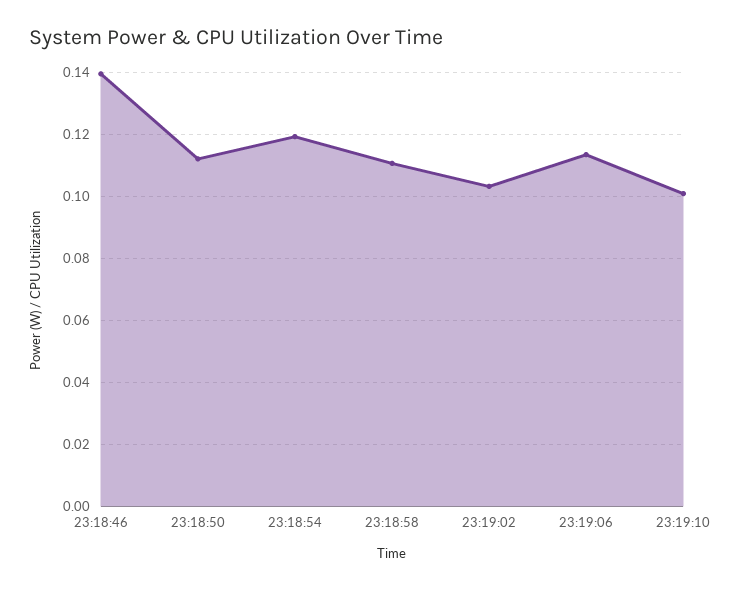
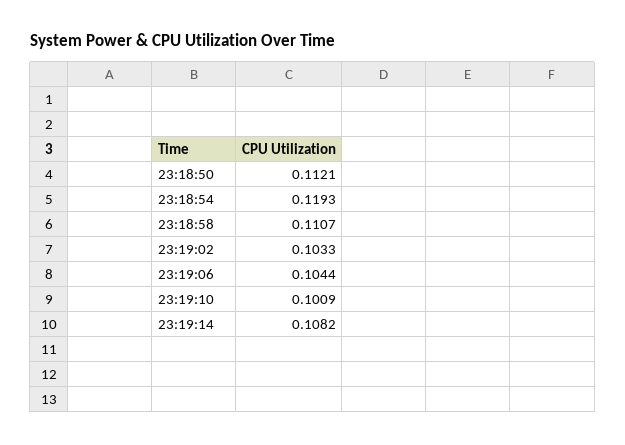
23:18:46: 0.14 -> none
23:19:06: 0.114 -> 0.1044
23:19:14: none -> 0.1082

